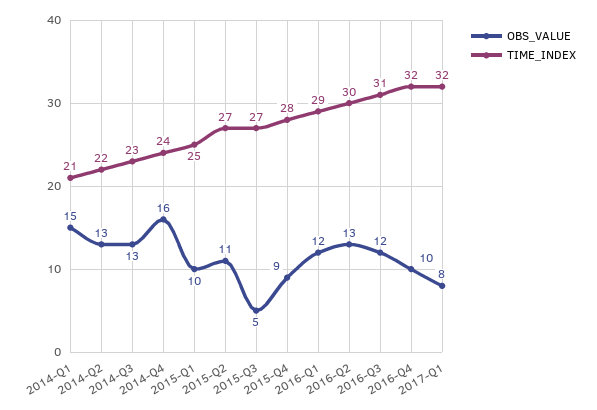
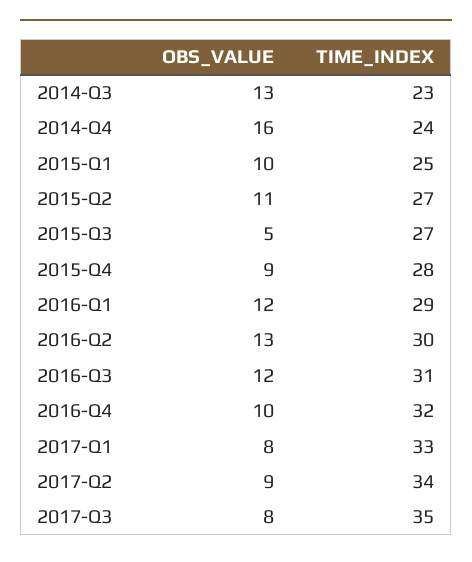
OBS_VALUE, 2014-Q1: 15 -> none
TIME_INDEX, 2014-Q1: 21 -> none
OBS_VALUE, 2014-Q2: 13 -> none
TIME_INDEX, 2014-Q2: 22 -> none
TIME_INDEX, 2017-Q1: 32 -> 33
OBS_VALUE, 2017-Q2: none -> 9
TIME_INDEX, 2017-Q2: none -> 34
OBS_VALUE, 2017-Q3: none -> 8
TIME_INDEX, 2017-Q3: none -> 35

